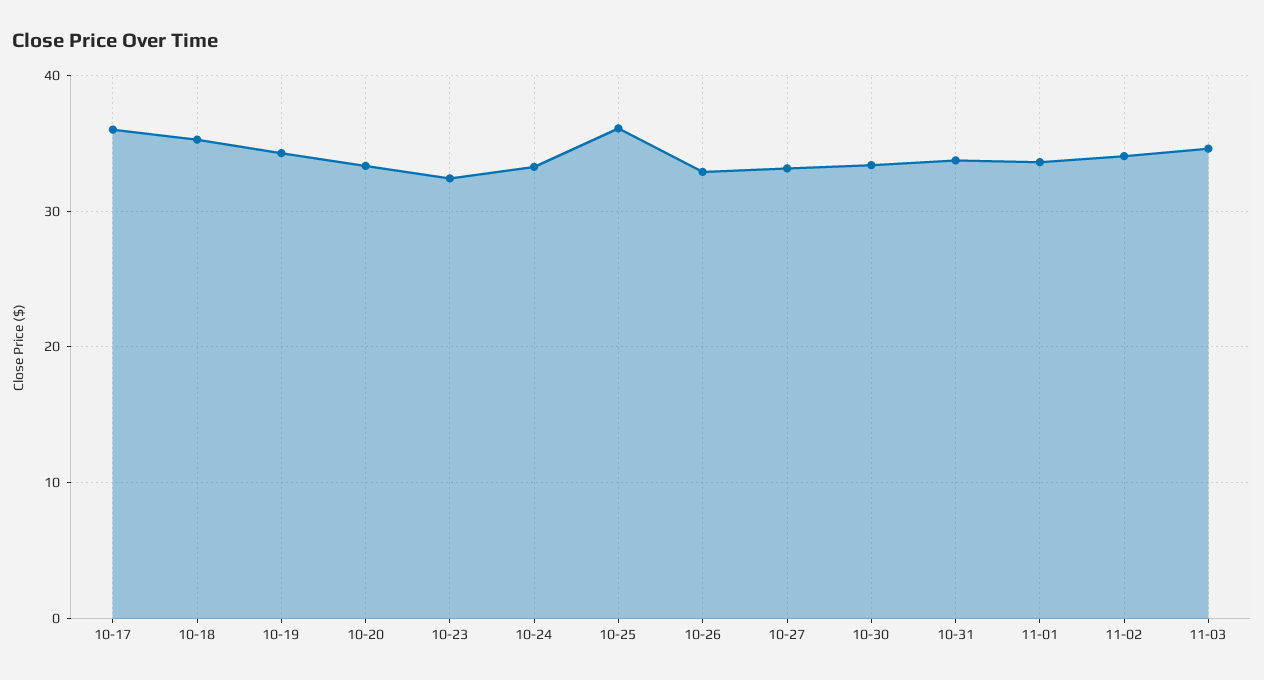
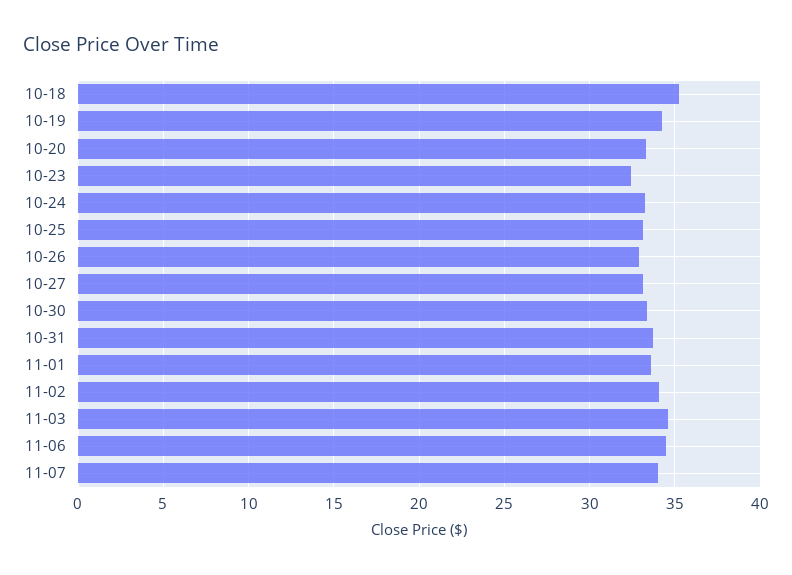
10-17: 36 -> none
10-25: 36 -> 33
11-06: none -> 34.5
11-07: none -> 34

